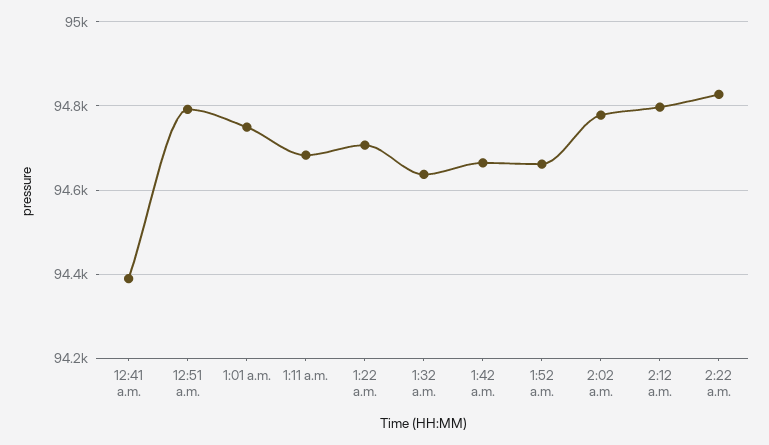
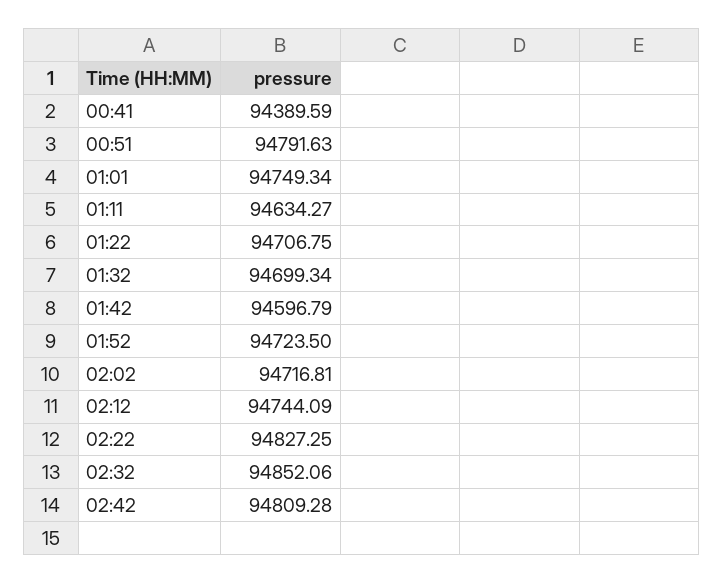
1:11 a.m.: 94680 -> 94634.27
1:32 a.m.: 94640 -> 94699.34
1:42 a.m.: 94660 -> 94596.79
1:52 a.m.: 94660 -> 94723.5
2:02 a.m.: 94780 -> 94716.81
2:12 a.m.: 94800 -> 94744.09
02:32: none -> 94852.06
02:42: none -> 94809.28

